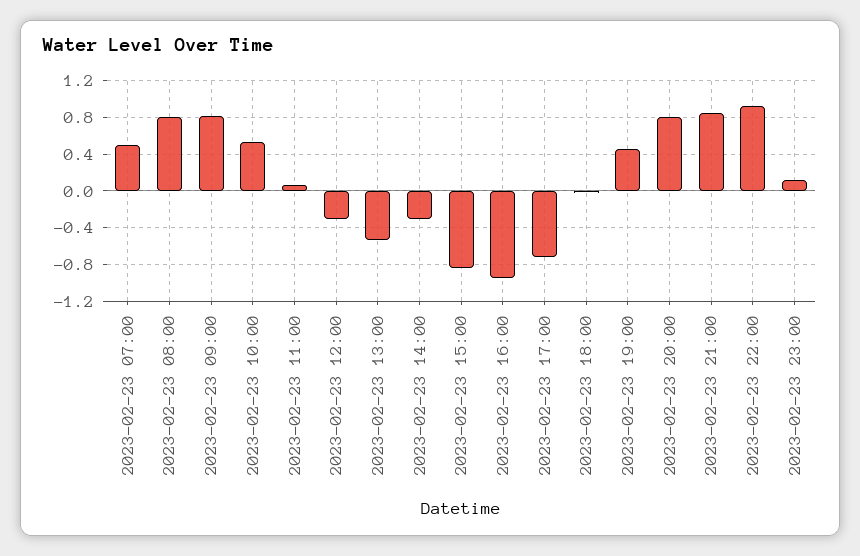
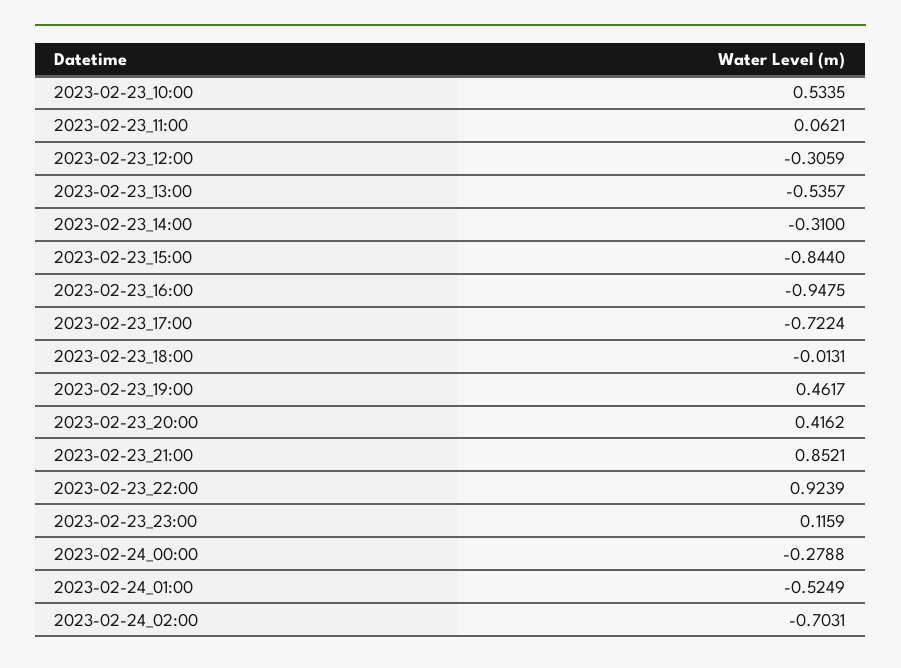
2023-02-23 07:00: 0.5 -> none
2023-02-23 08:00: 0.8 -> none
2023-02-23 09:00: 0.8 -> none
2023-02-23 20:00: 0.8 -> 0.4162
2023-02-24_00:00: none -> -0.2788
2023-02-24_01:00: none -> -0.5249
2023-02-24_02:00: none -> -0.7031

